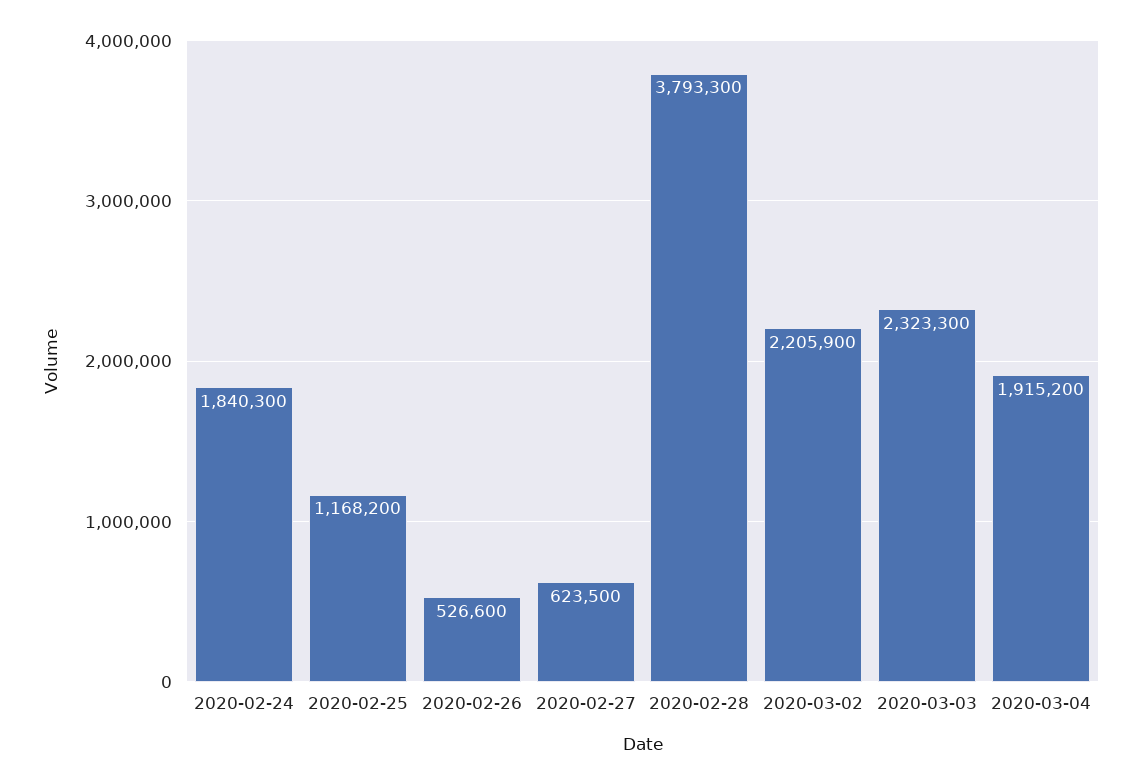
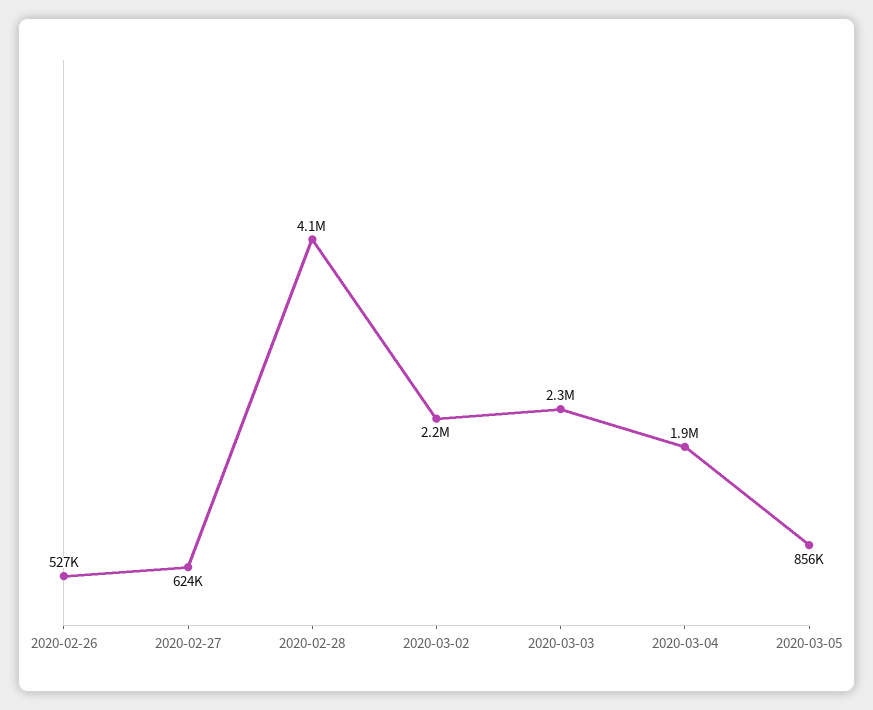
2020-02-24: 1840300 -> none
2020-02-25: 1168200 -> none
2020-02-28: 3793300 -> 4100000
2020-03-05: none -> 856000

